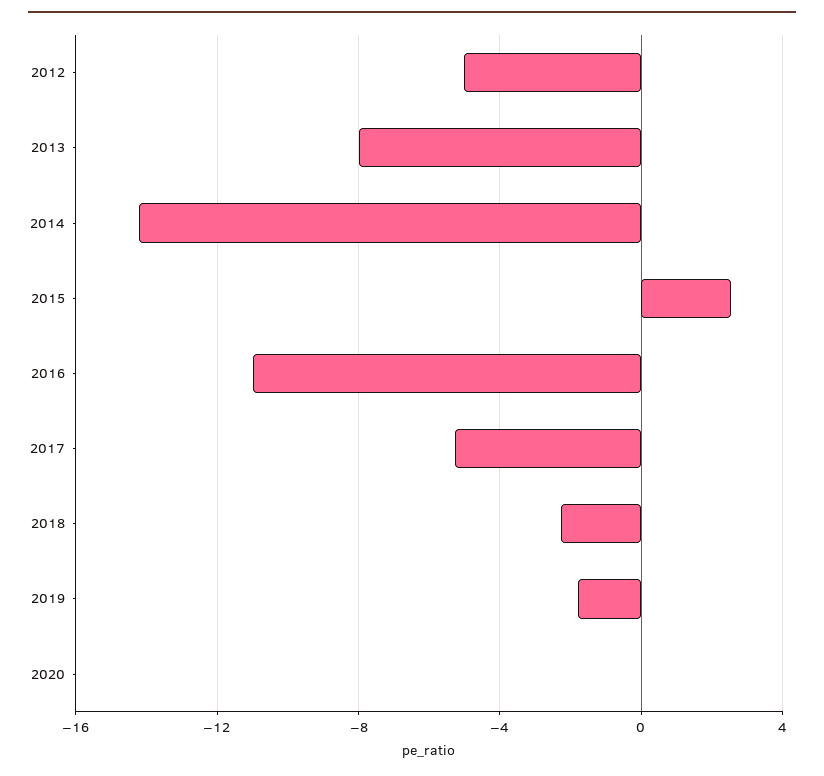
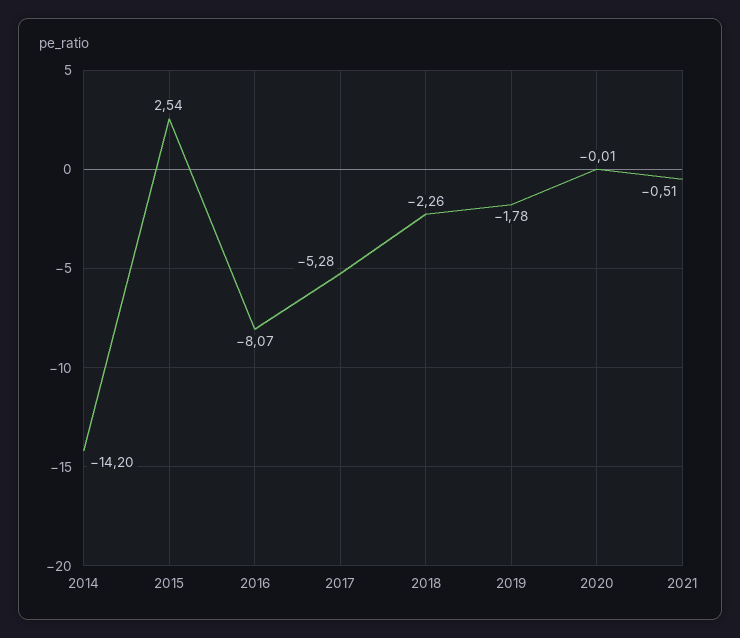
2012: -5 -> none
2013: -8 -> none
2016: -11 -> -8.07
2021: none -> -0.51

